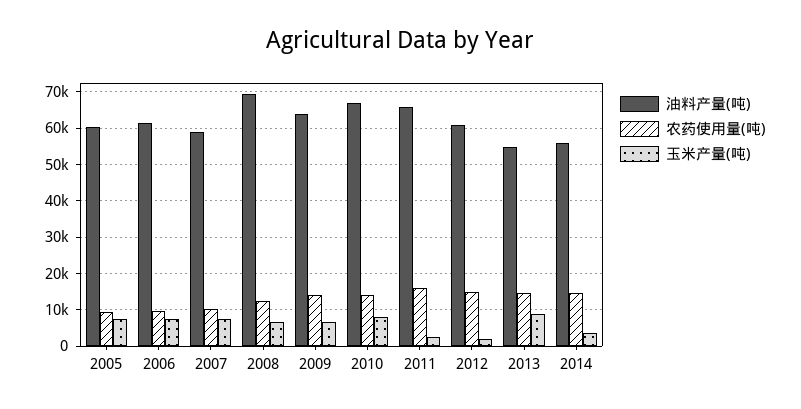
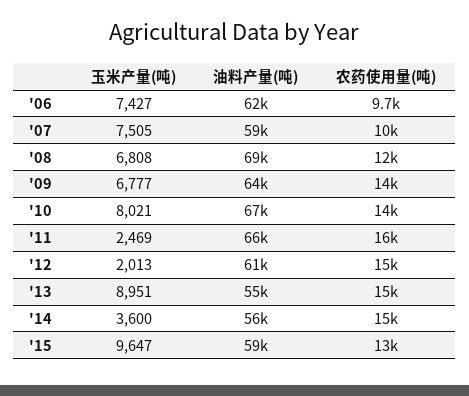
油料产量(吨), 2005: 60000 -> none
农药使用量(吨), 2005: 10000 -> none
玉米产量(吨), 2005: 8000 -> none
玉米产量(吨), '15: none -> 9647
油料产量(吨), '15: none -> 59000
农药使用量(吨), '15: none -> 13000

